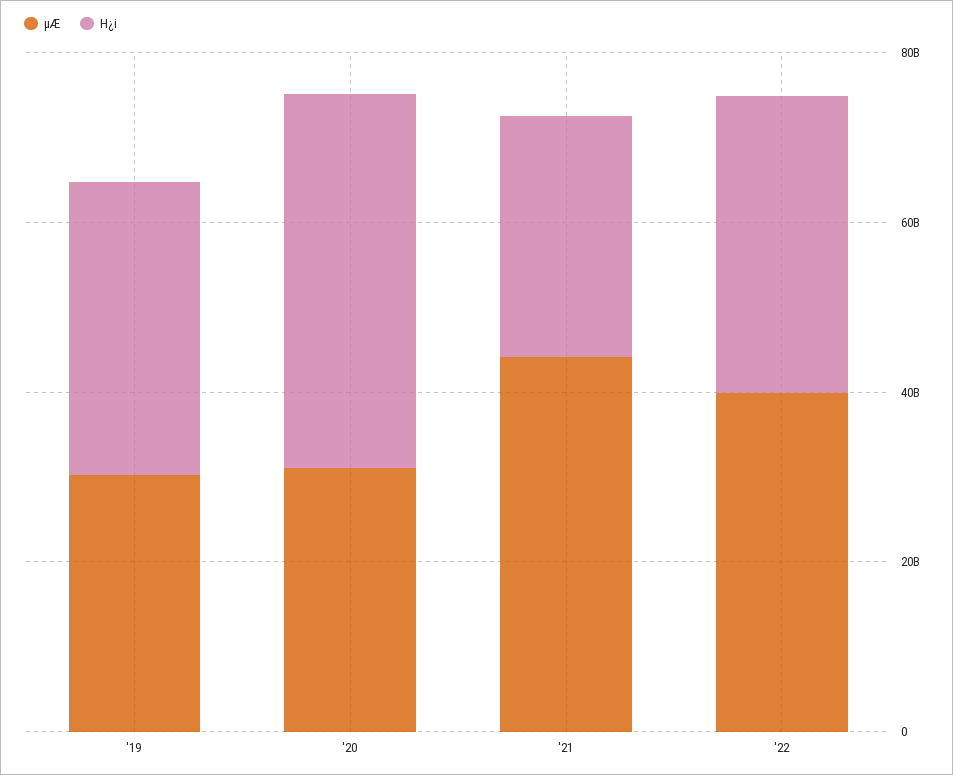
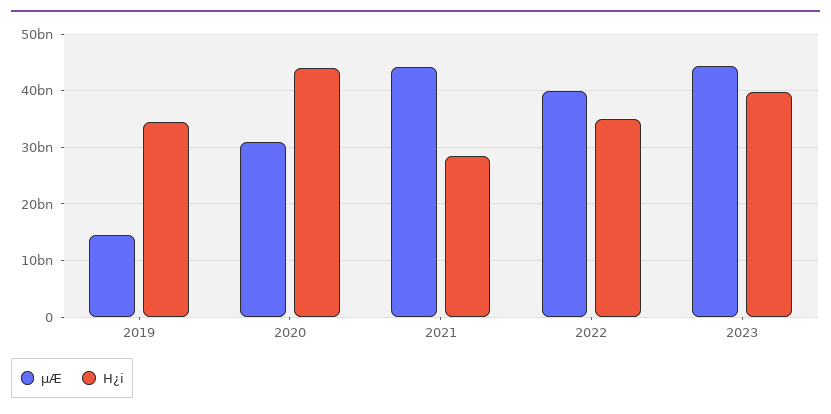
µÆ, '19: 30000000000 -> 14000000000
µÆ, 2023: none -> 44000000000
H¿i, 2023: none -> 40000000000

